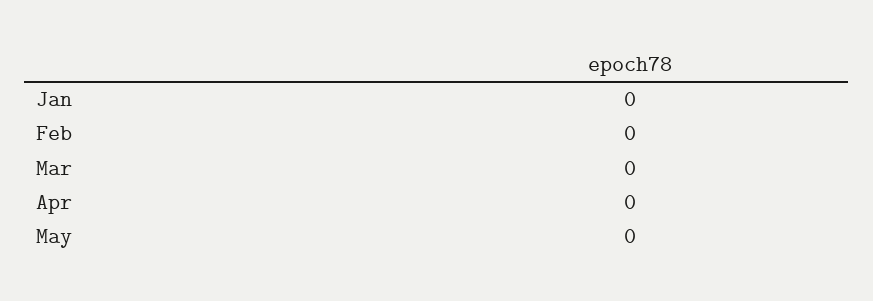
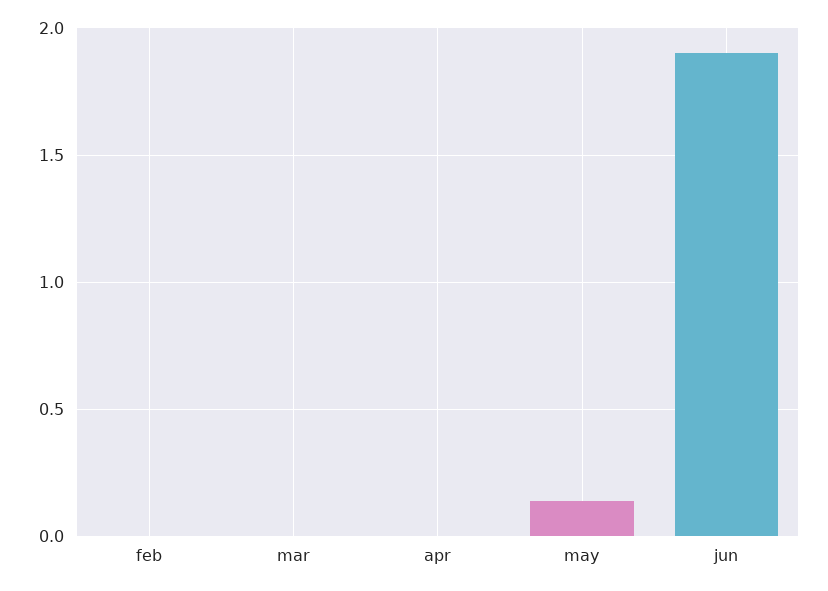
Jan: 0 -> none
May: 0 -> 0.15
jun: none -> 1.9

